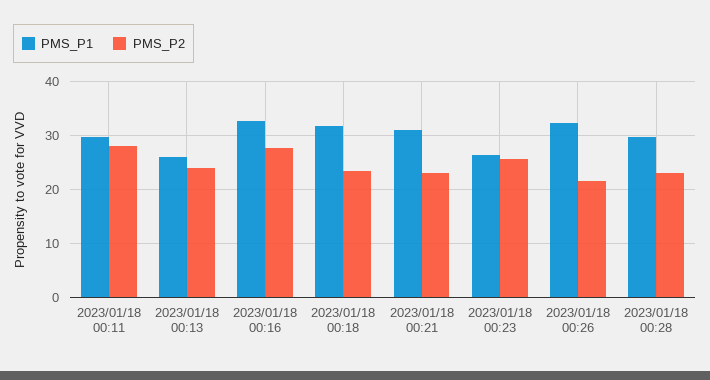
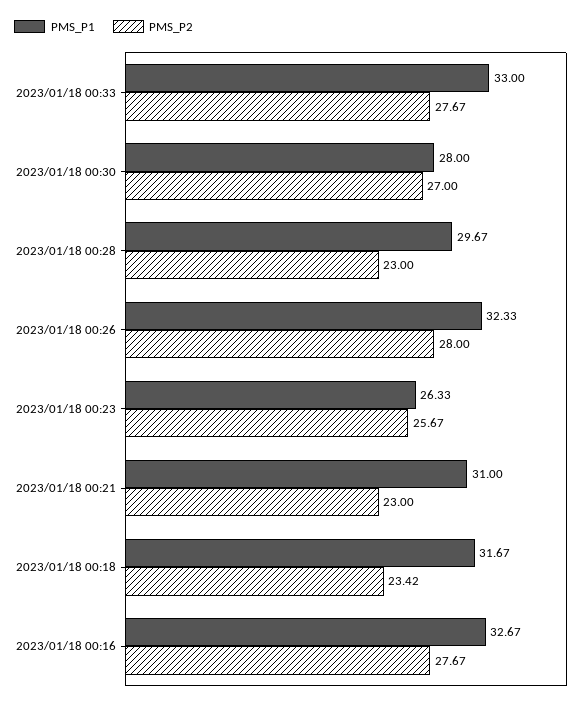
PMS_P1, 2023/01/18 00:11: 30 -> none
PMS_P2, 2023/01/18 00:11: 28 -> none
PMS_P1, 2023/01/18 00:13: 26 -> none
PMS_P2, 2023/01/18 00:13: 24 -> none
PMS_P2, 2023/01/18 00:26: 22 -> 28
PMS_P1, 2023/01/18 00:33: none -> 33
PMS_P2, 2023/01/18 00:33: none -> 27.67
PMS_P1, 2023/01/18 00:30: none -> 28
PMS_P2, 2023/01/18 00:30: none -> 27

